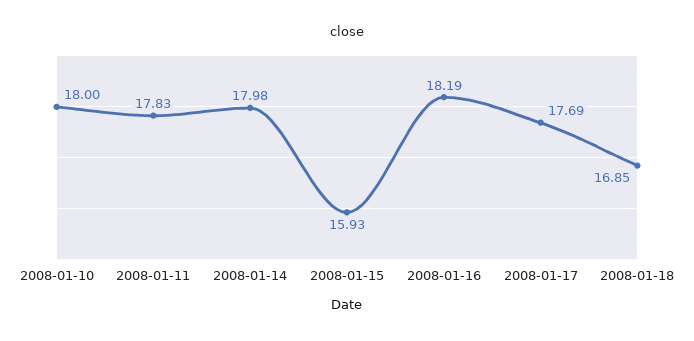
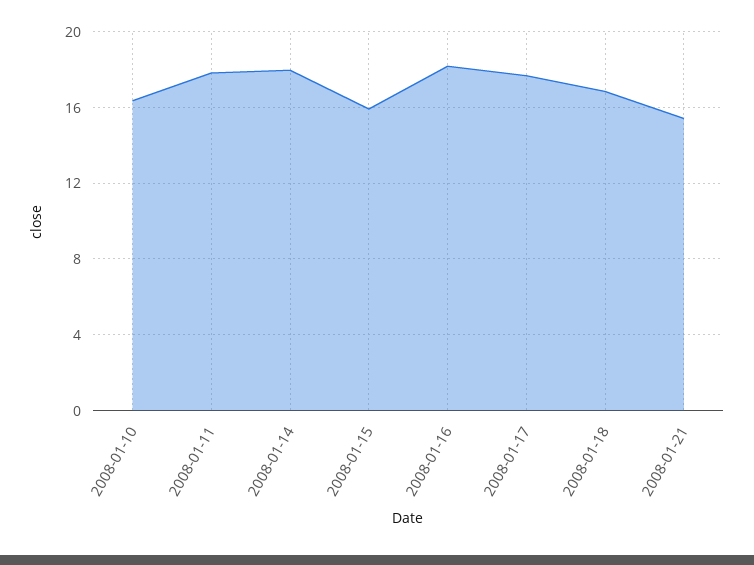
2008-01-10: 18 -> 16.5
2008-01-21: none -> 15.5

